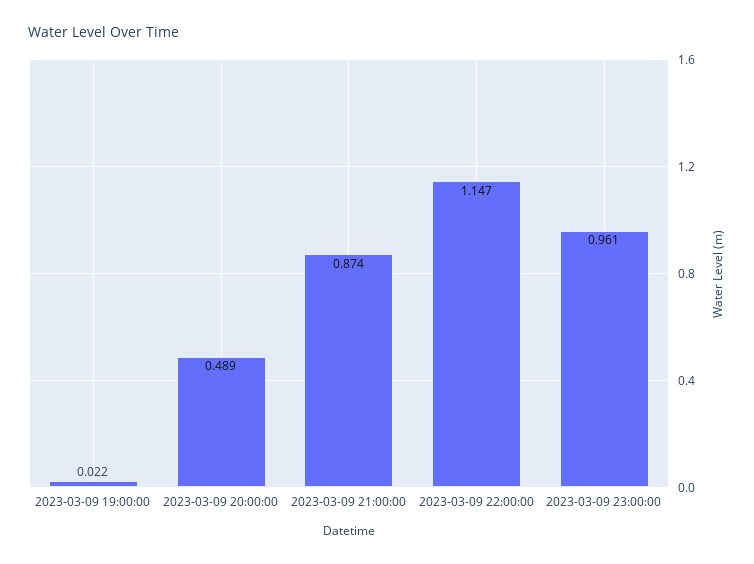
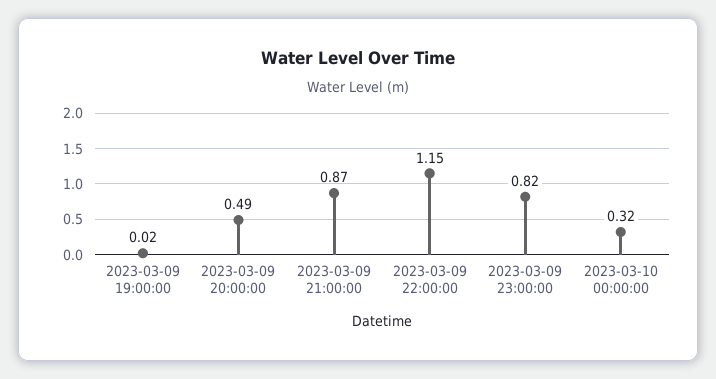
2023-03-09 23:00:00: 0.961 -> 0.82
2023-03-10 00:00:00: none -> 0.32

